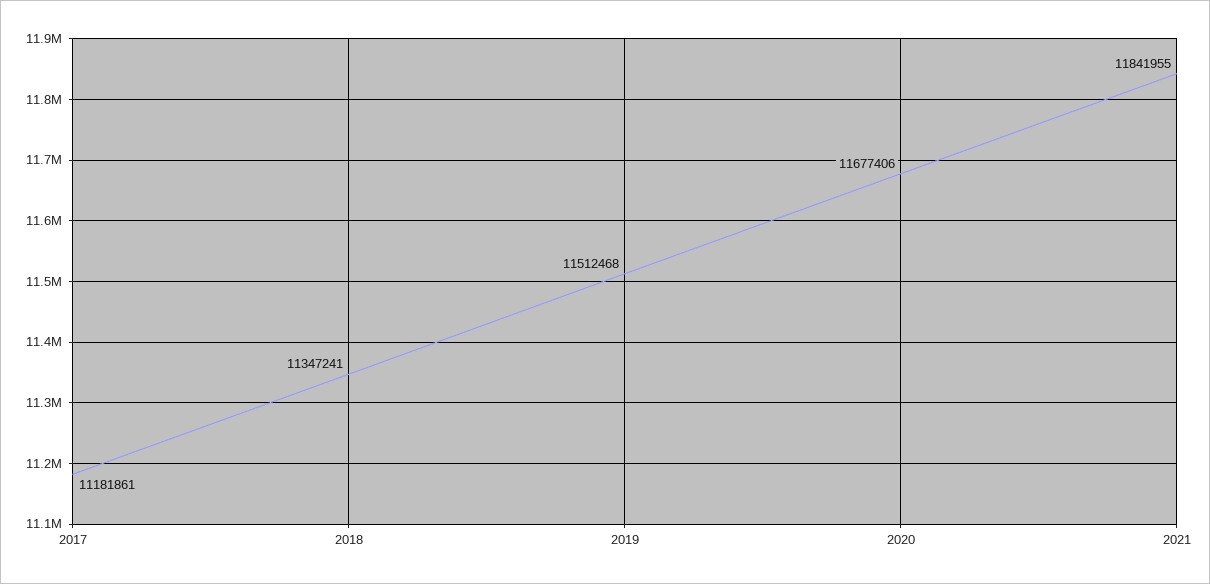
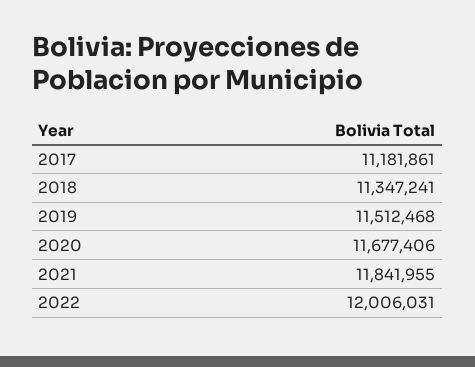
2022: none -> 12006031

